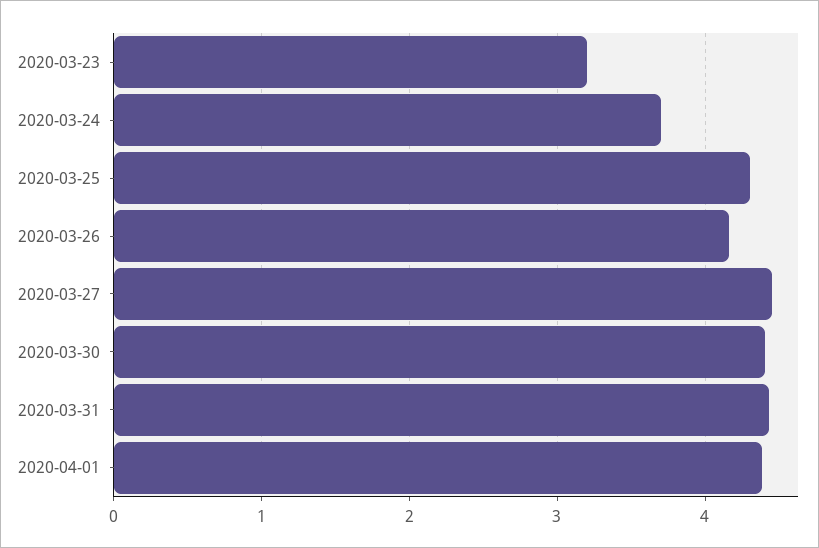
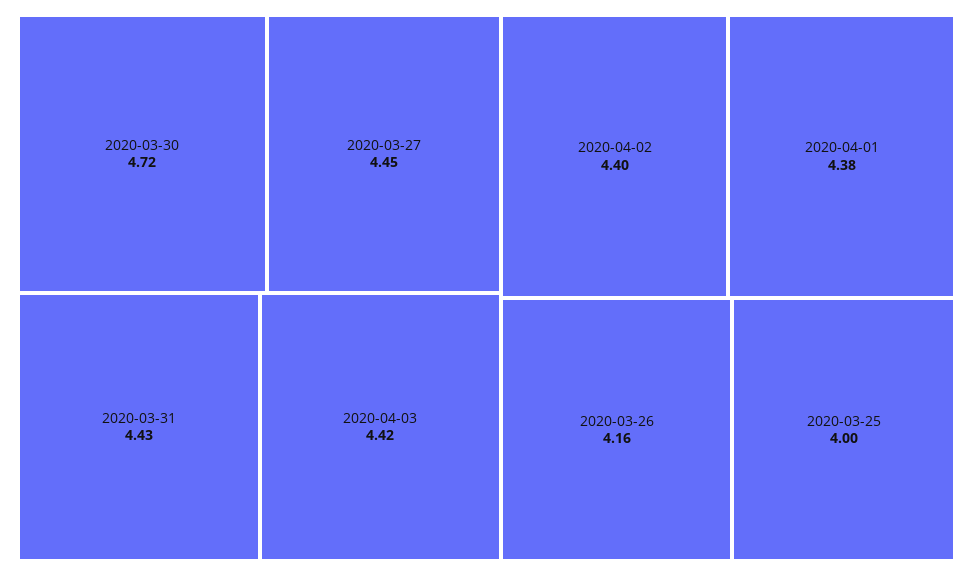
2020-03-23: 3.2 -> none
2020-03-24: 3.7 -> none
2020-03-25: 4.3 -> 4
2020-03-30: 4.4 -> 4.72
2020-04-03: none -> 4.42
2020-04-02: none -> 4.4

